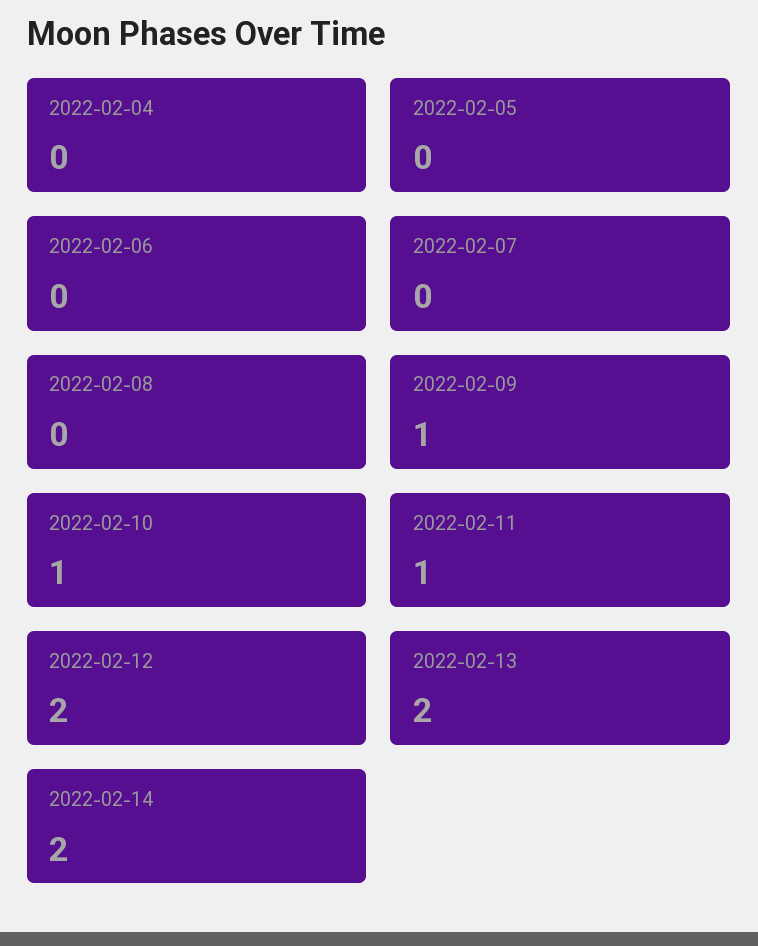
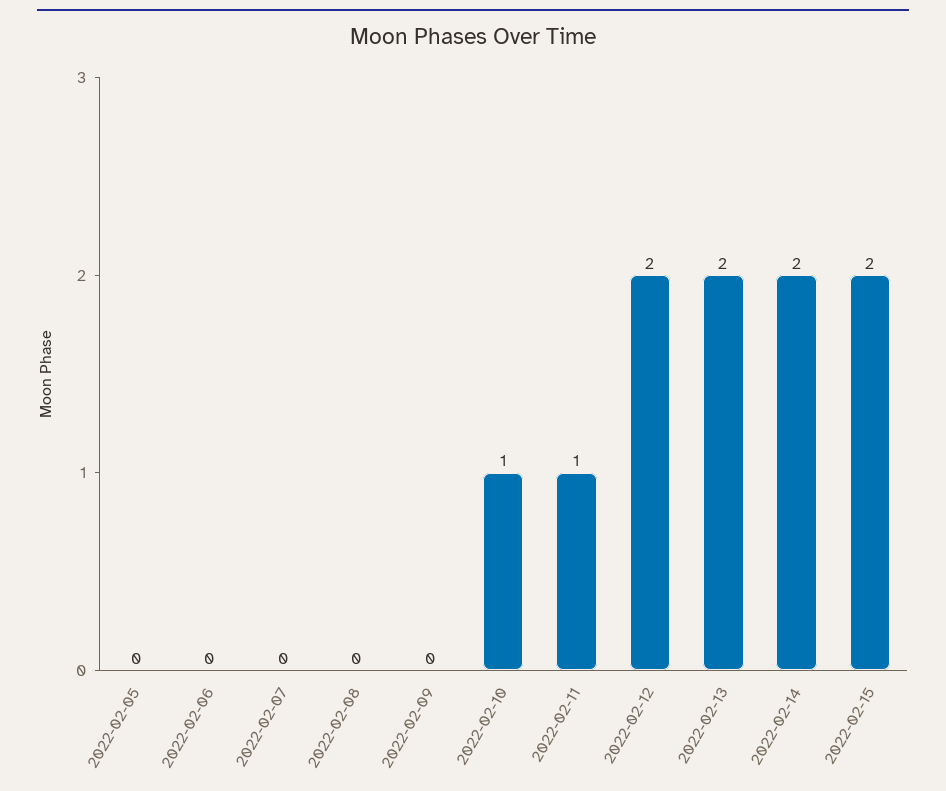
2022-02-04: 0 -> none
2022-02-09: 1 -> 0
2022-02-15: none -> 2

